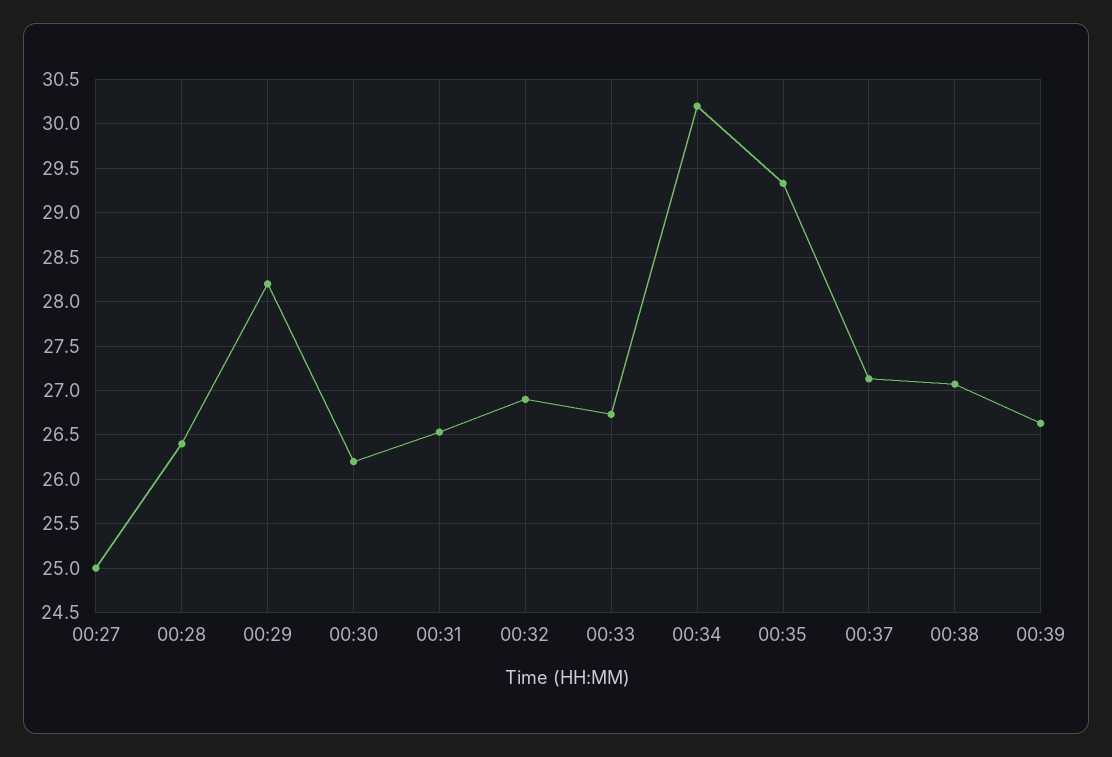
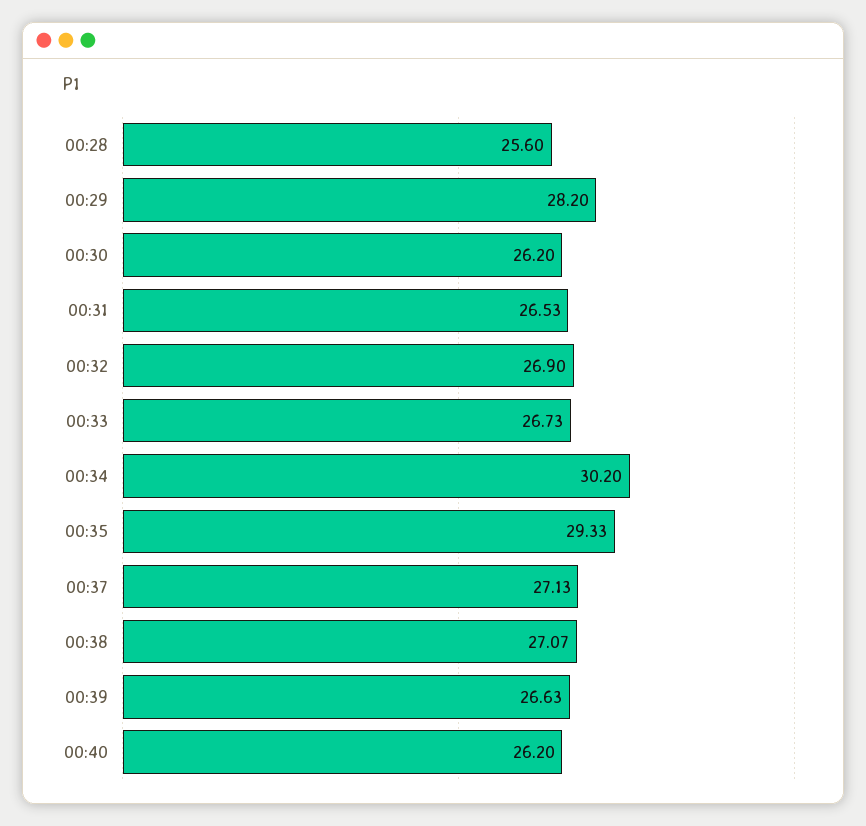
00:27: 25 -> none
00:28: 26.4 -> 25.6
00:40: none -> 26.2

